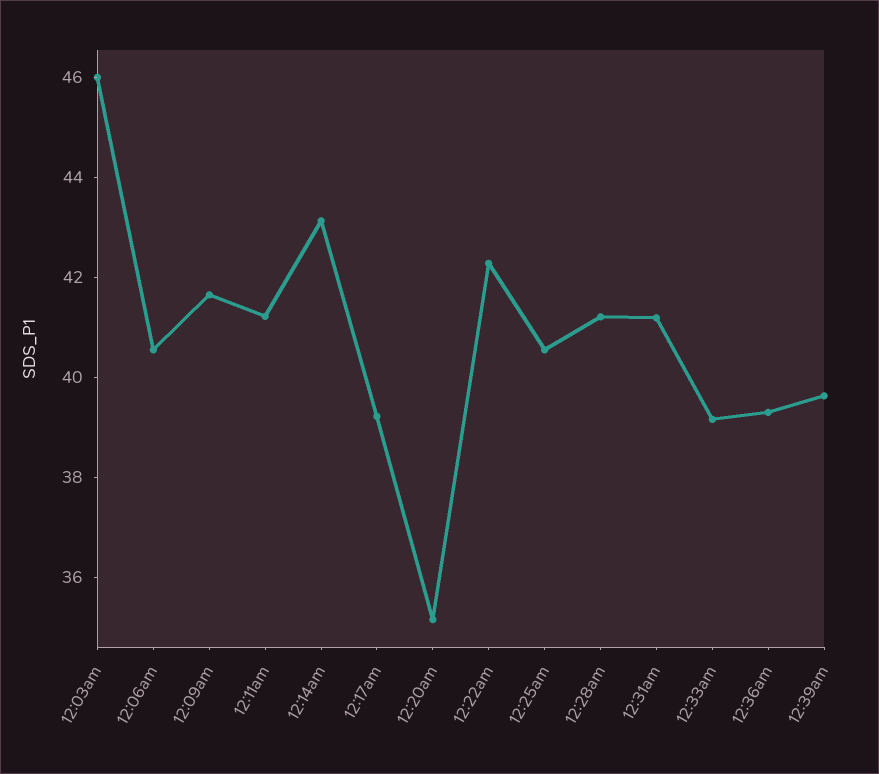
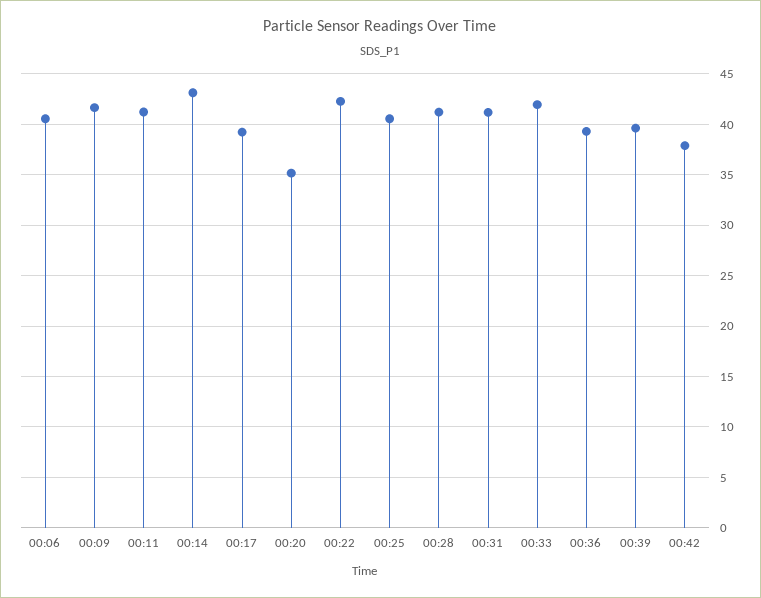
12:03am: 46 -> none
12:33am: 39 -> 42
00:42: none -> 38

